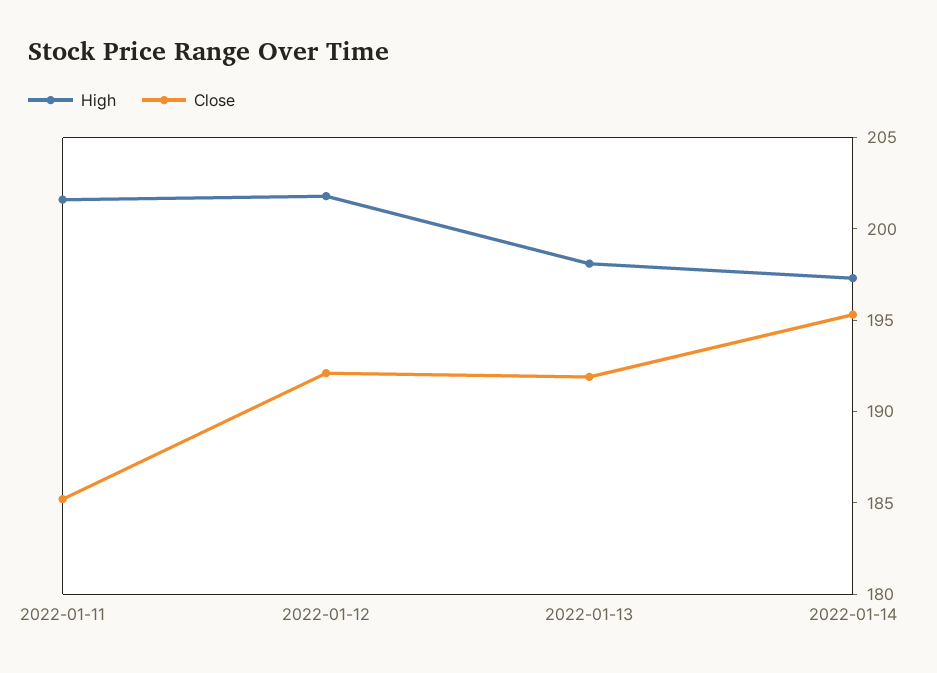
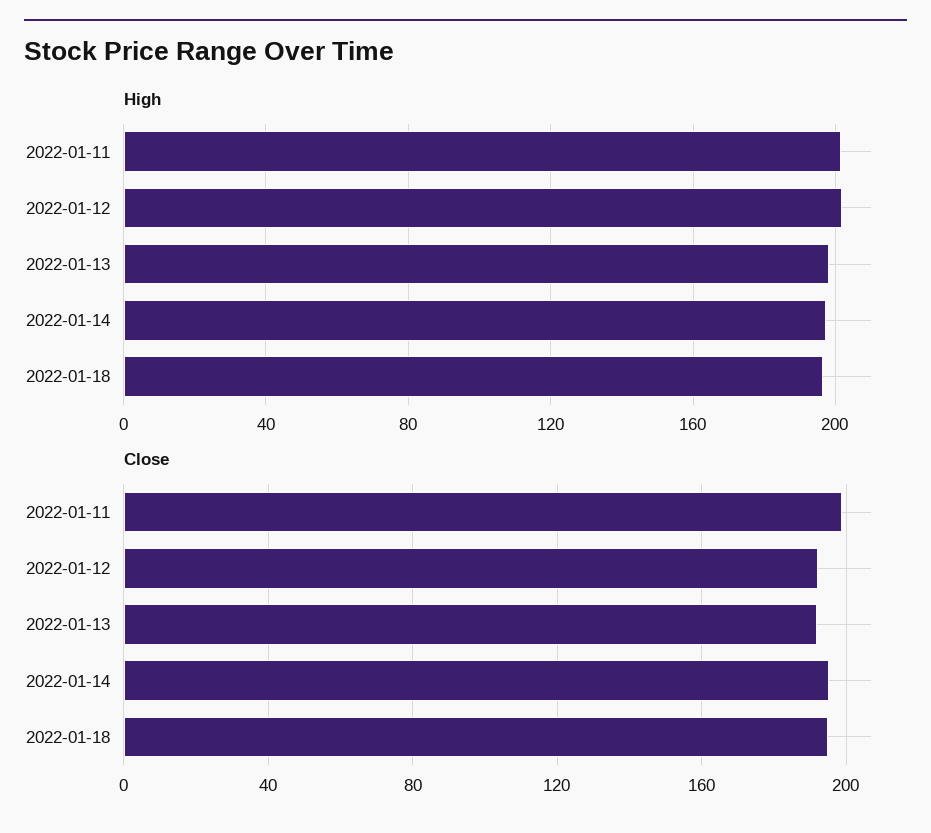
Close, 2022-01-11: 185 -> 200
High, 2022-01-18: none -> 195
Close, 2022-01-18: none -> 195

